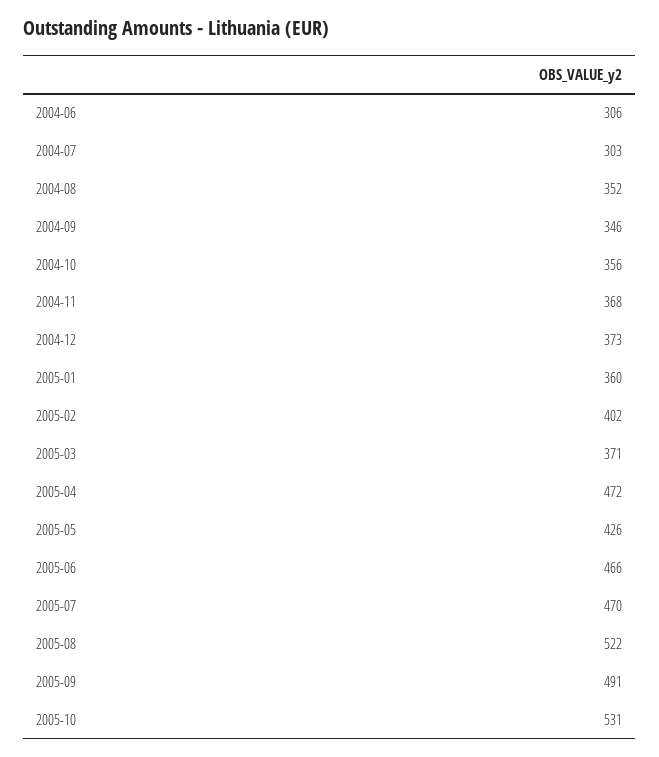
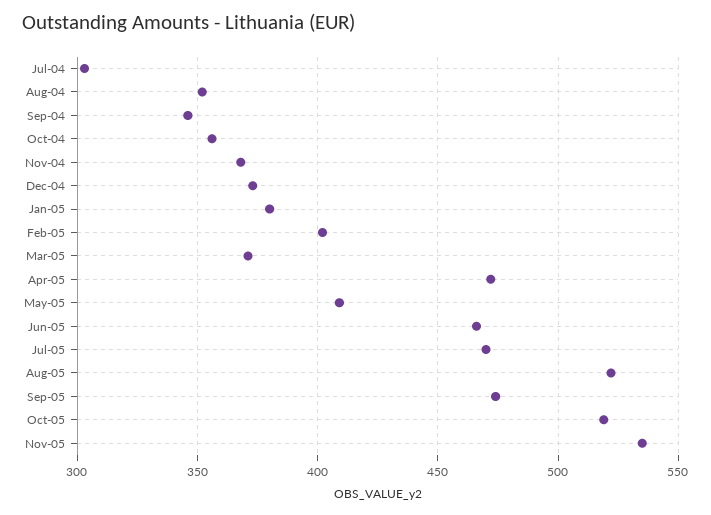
2004-06: 306 -> none
2005-01: 360 -> 380
2005-05: 426 -> 410
2005-09: 491 -> 475
2005-10: 531 -> 520
Nov-05: none -> 535

